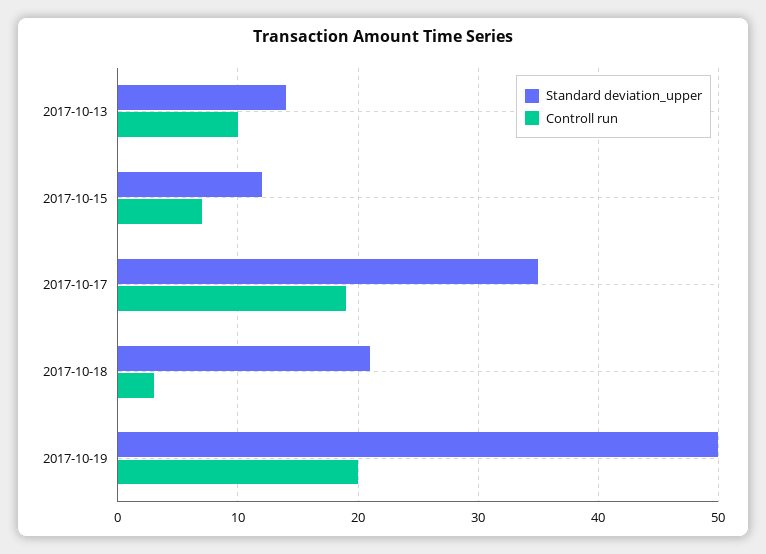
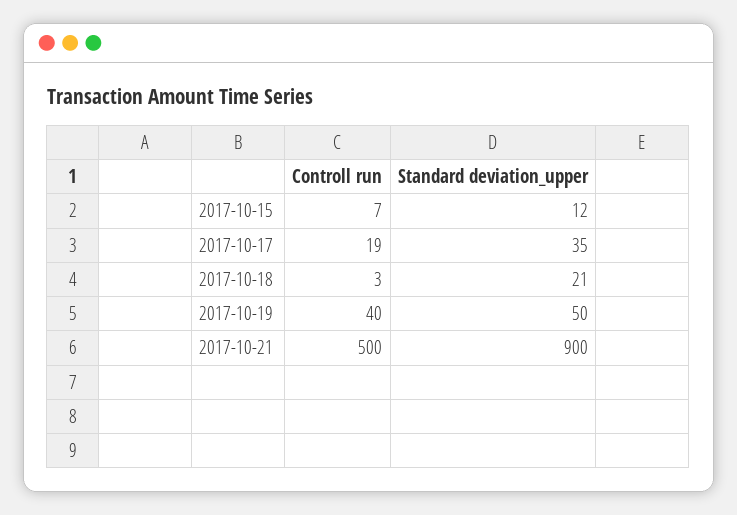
Standard deviation_upper, 2017-10-13: 14 -> none
Controll run, 2017-10-13: 10 -> none
Controll run, 2017-10-19: 20 -> 40
Controll run, 2017-10-21: none -> 500
Standard deviation_upper, 2017-10-21: none -> 900

